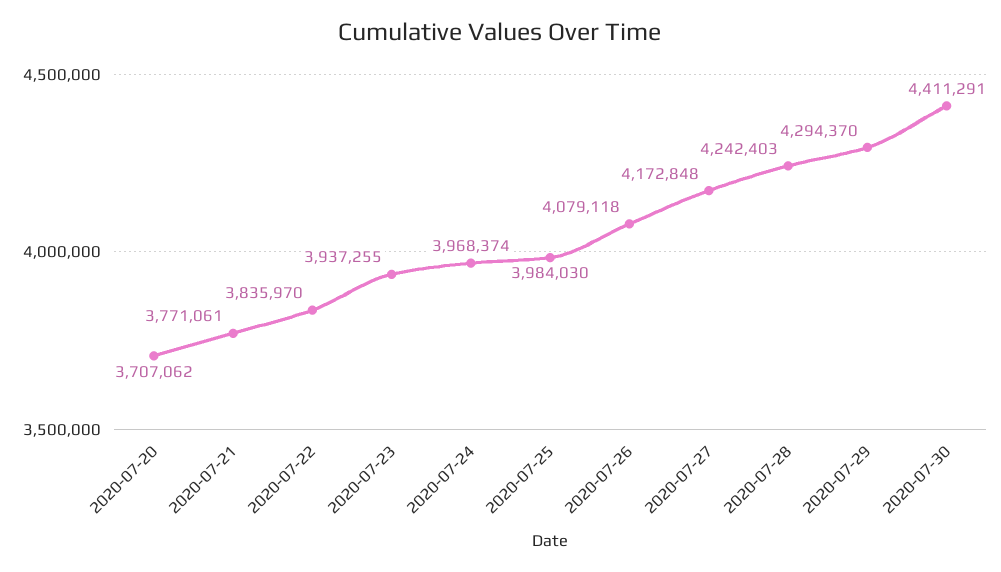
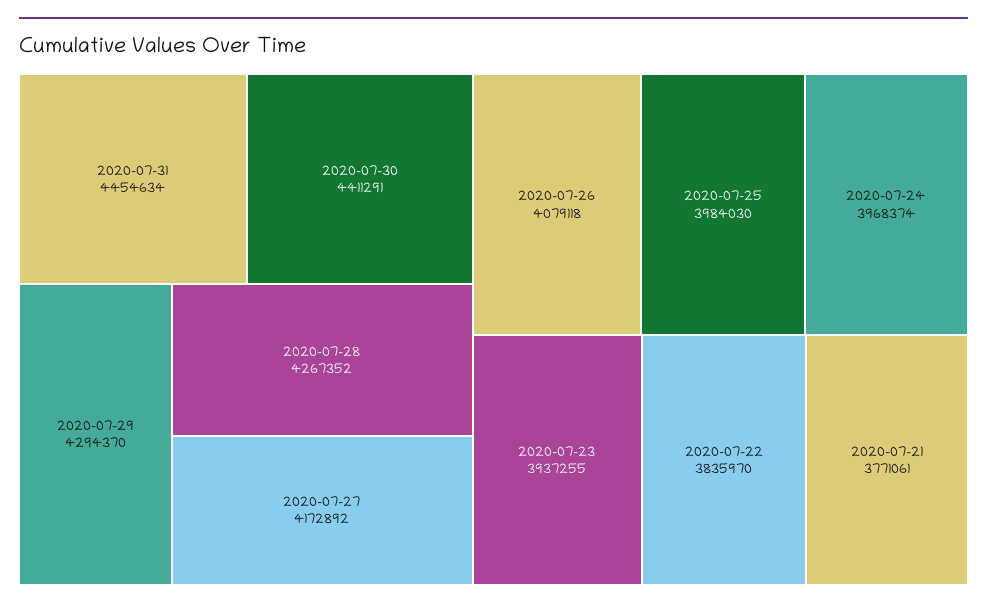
2020-07-20: 3707062 -> none
2020-07-27: 4172848 -> 4172892
2020-07-28: 4242403 -> 4267352
2020-07-31: none -> 4454634

